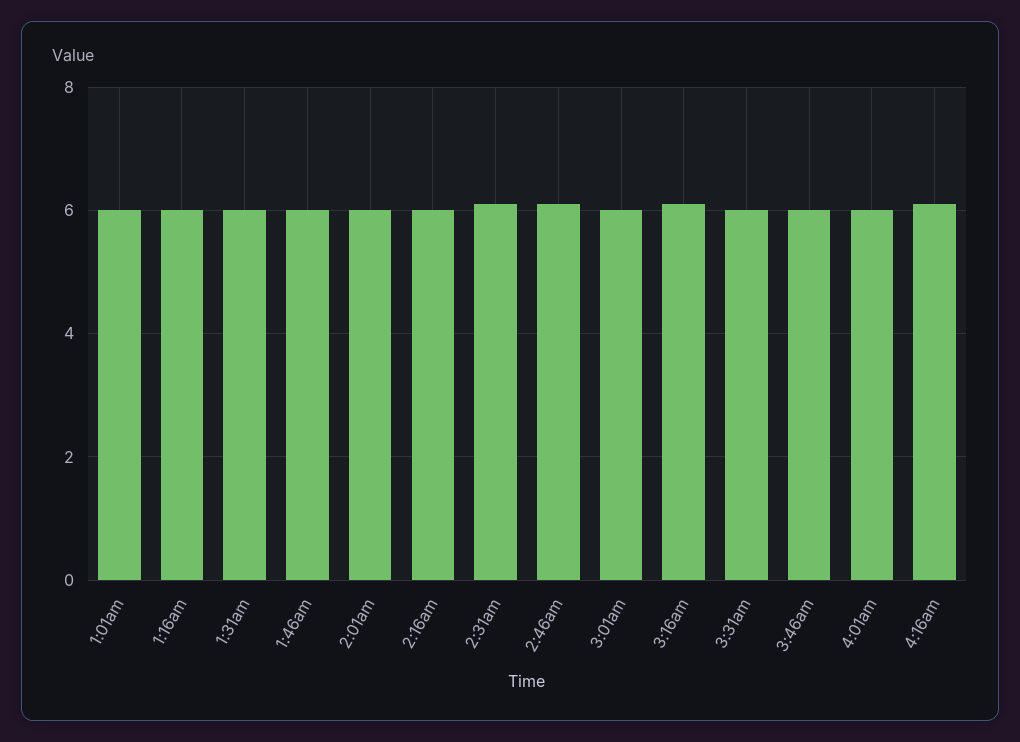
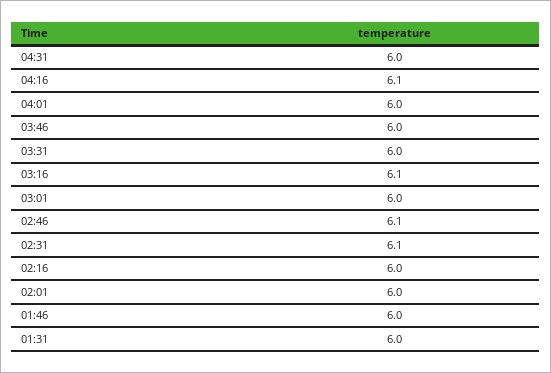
1:01am: 6 -> none
1:16am: 6 -> none
04:31: none -> 6

